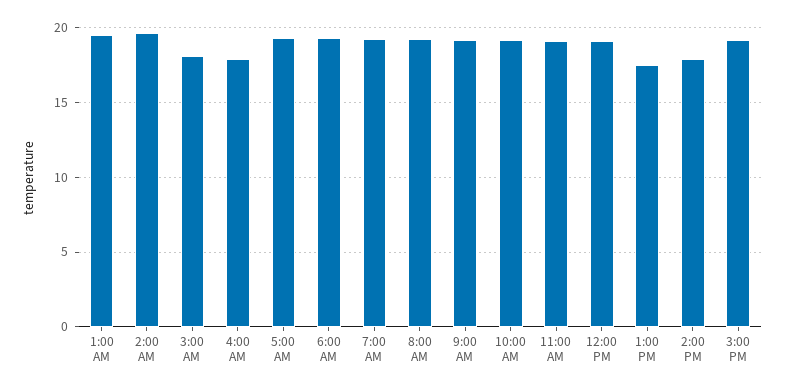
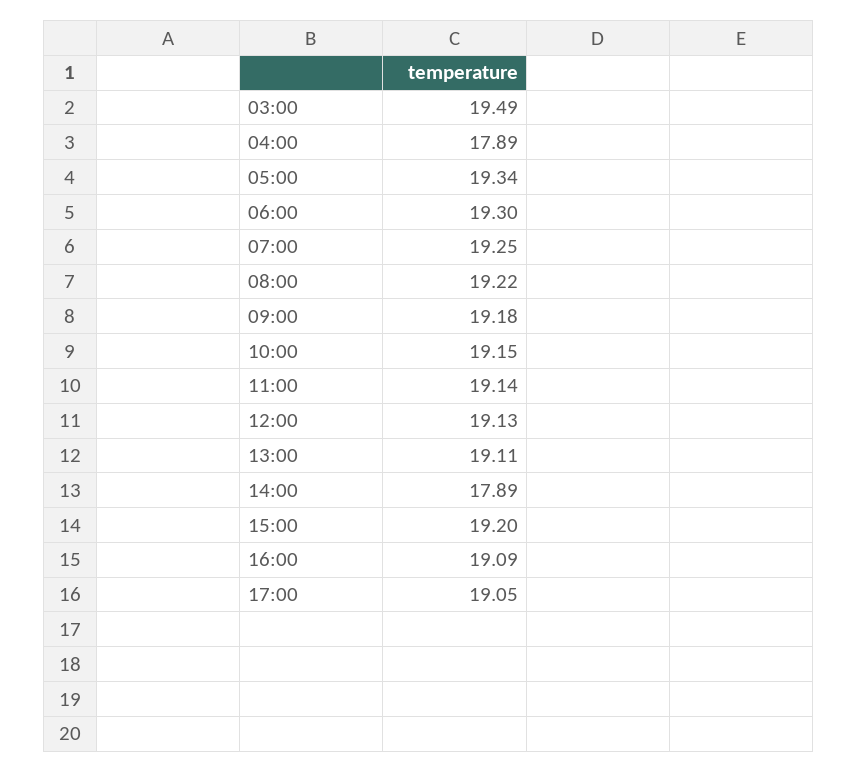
1:00 AM: 19.5 -> none
2:00 AM: 19.5 -> none
3:00 AM: 18 -> 19.49
1:00 PM: 17.5 -> 19.11
16:00: none -> 19.09
17:00: none -> 19.05

